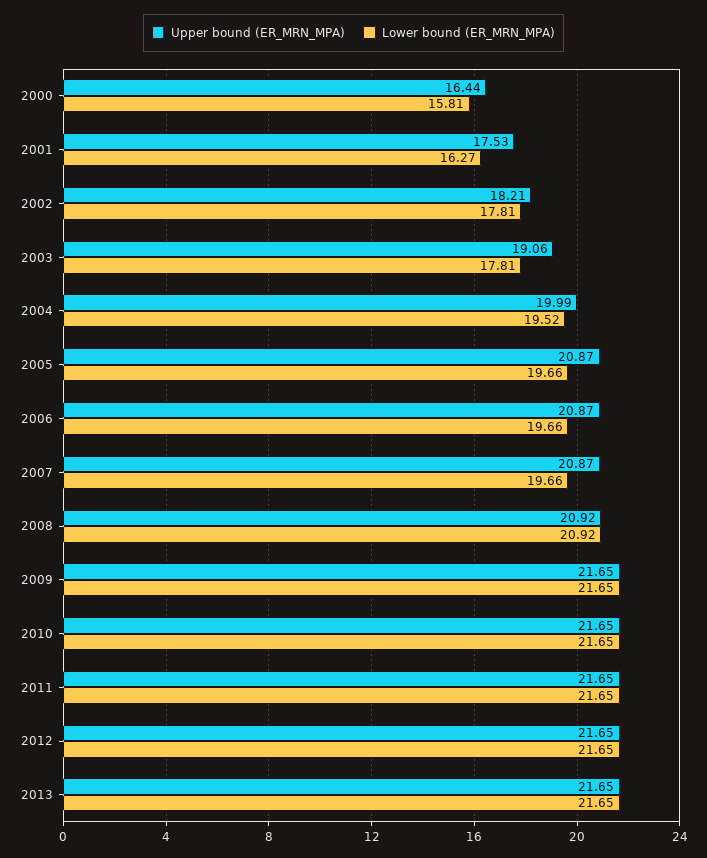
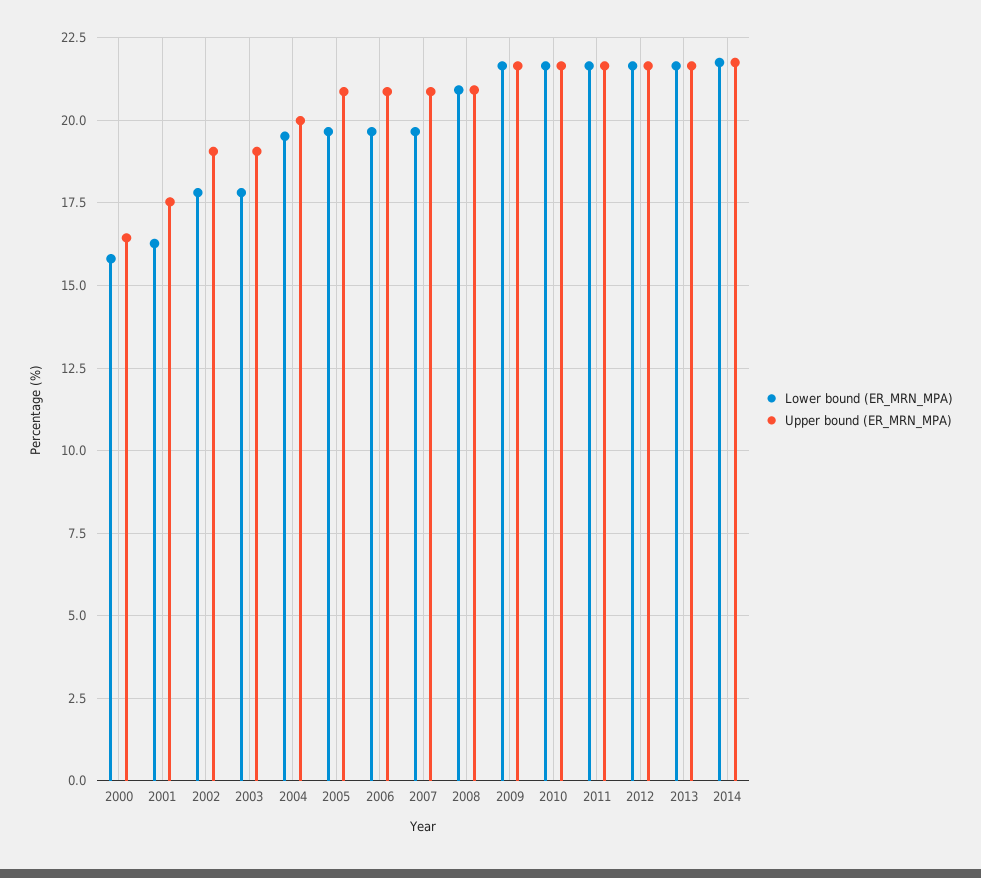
Upper bound (ER_MRN_MPA), 2002: 18.21 -> 19
Lower bound (ER_MRN_MPA), 2014: none -> 21.75
Upper bound (ER_MRN_MPA), 2014: none -> 21.75

